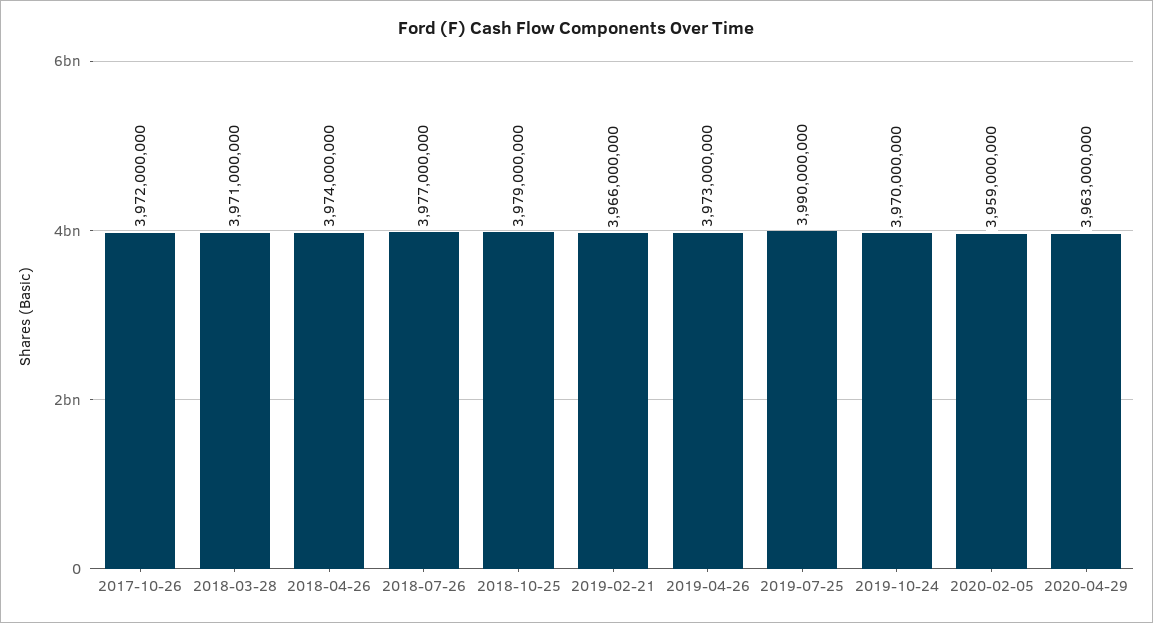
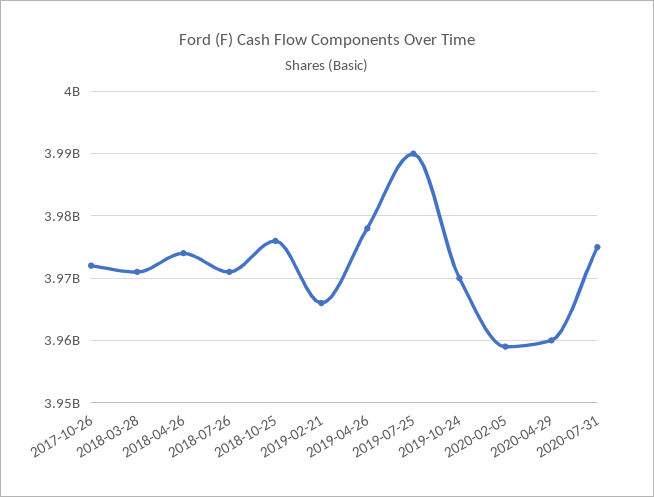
2018-07-26: 3977000000 -> 3971000000
2018-10-25: 3979000000 -> 3976000000
2019-04-26: 3973000000 -> 3978000000
2020-04-29: 3963000000 -> 3960000000
2020-07-31: none -> 3975000000

